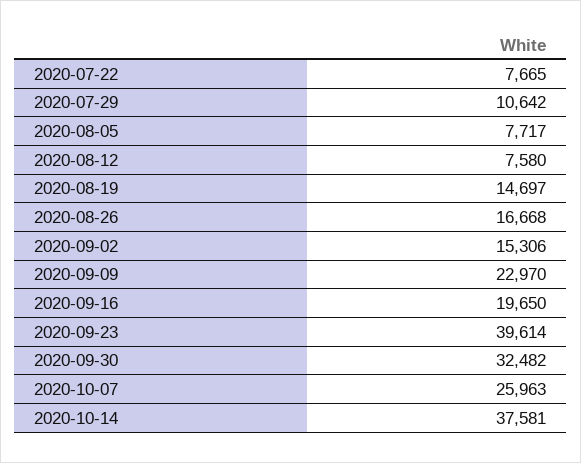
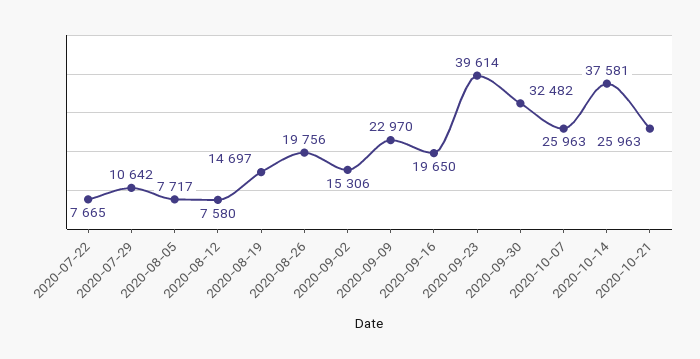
2020-08-26: 16668 -> 19756
2020-10-21: none -> 25963

